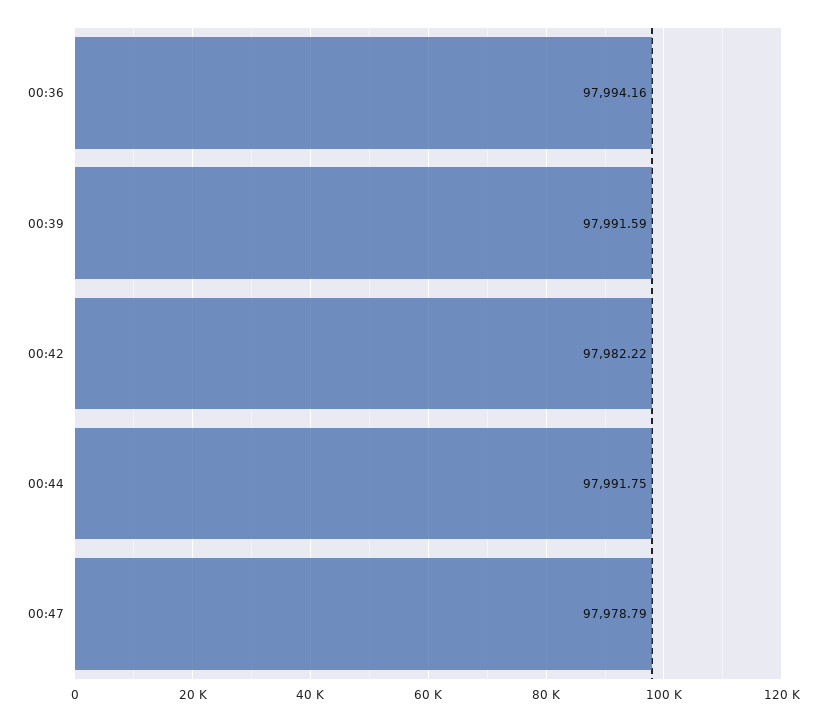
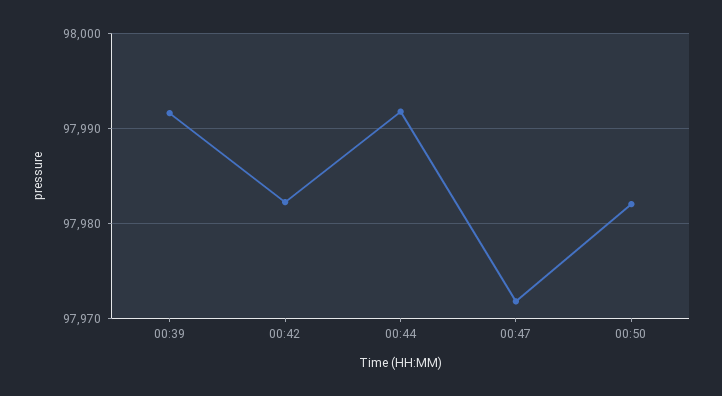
00:36: 97994.16 -> none
00:47: 97978.79 -> 97972
00:50: none -> 97982

